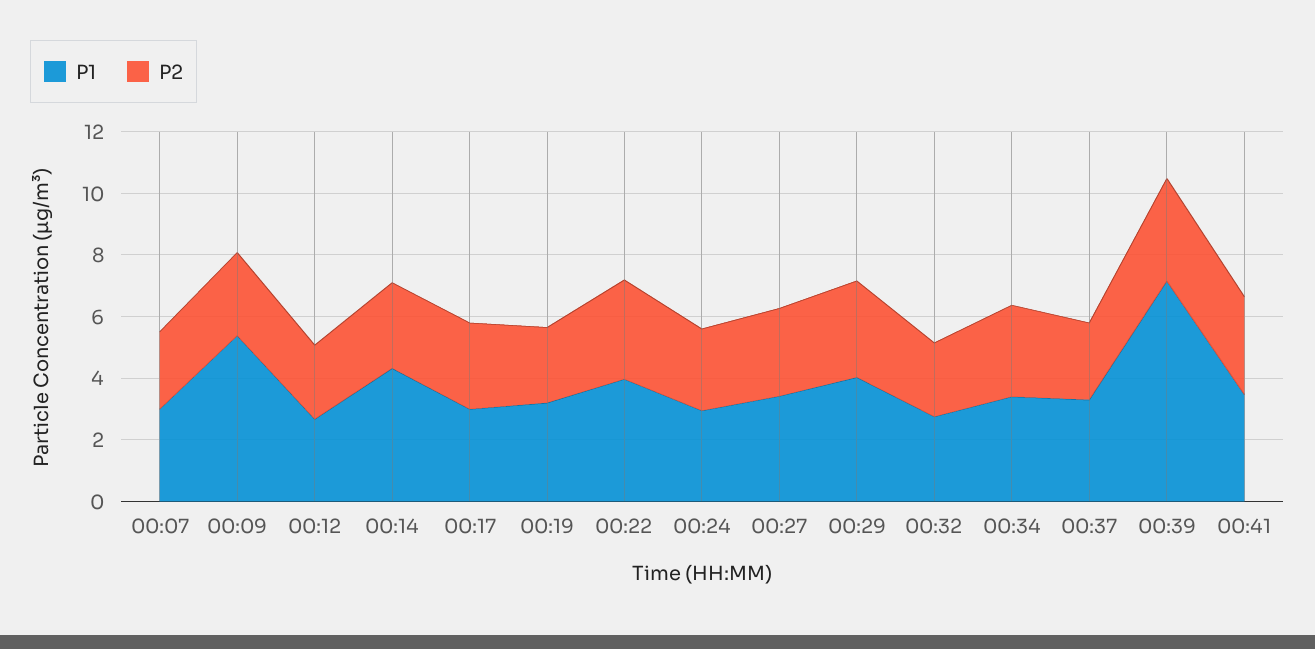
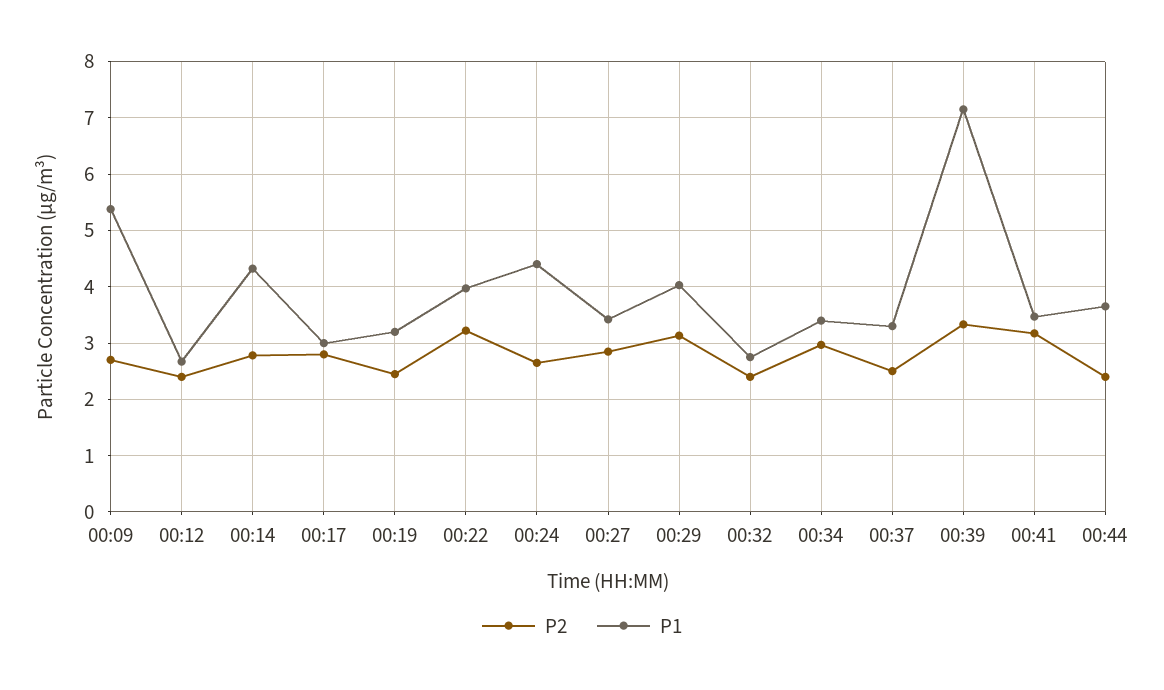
P1, 00:07: 3 -> none
P2, 00:07: 2.5 -> none
P1, 00:24: 3 -> 4.4
P2, 00:44: none -> 2.4
P1, 00:44: none -> 3.6

